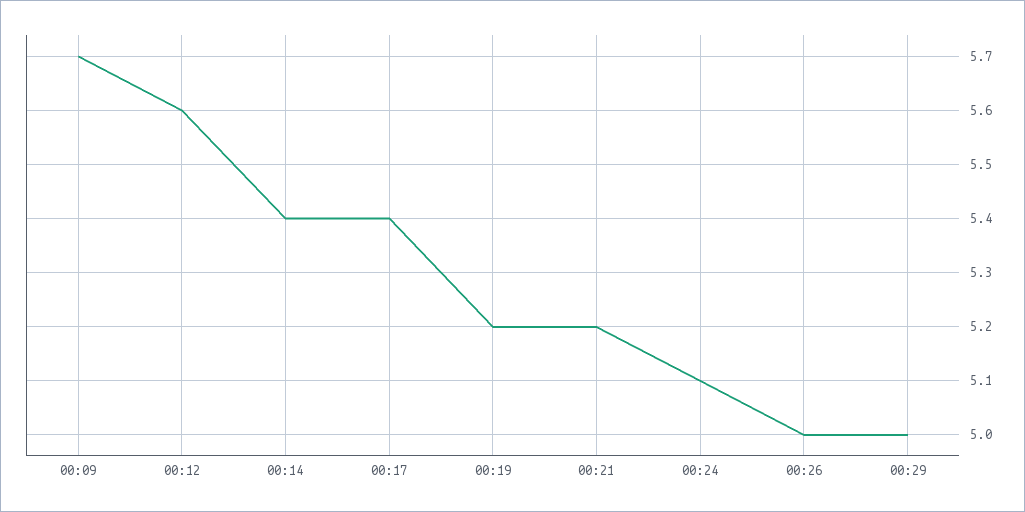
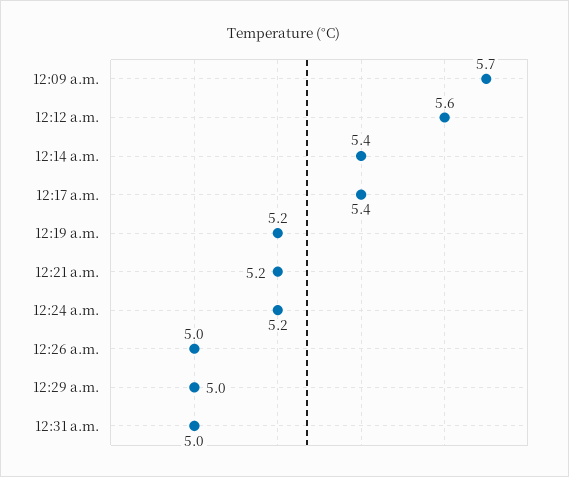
00:24: 5.1 -> 5.2
12:31 a.m.: none -> 5

